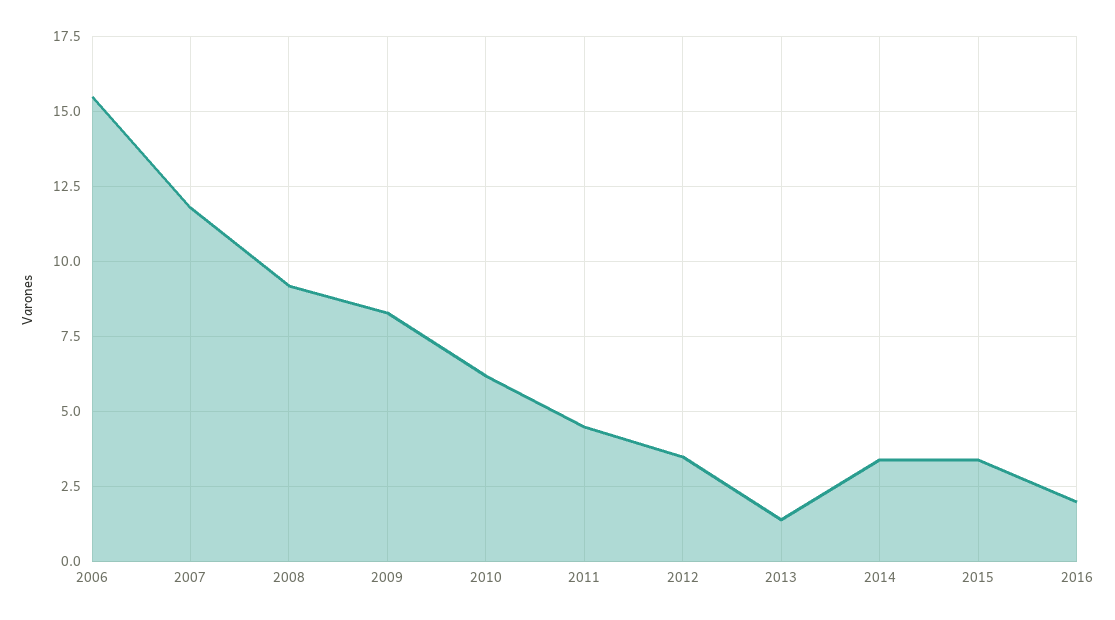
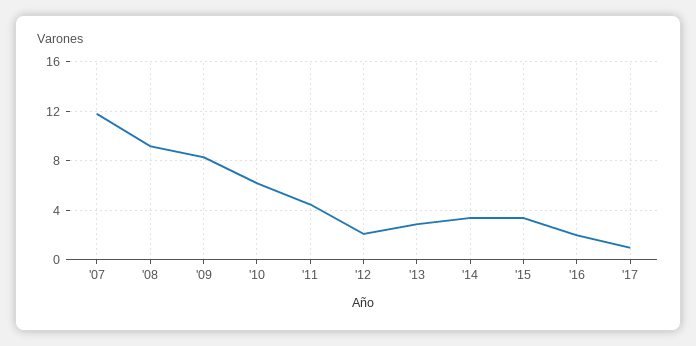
2006: 15.5 -> none
2012: 3.5 -> 2
2013: 1.5 -> 3
'17: none -> 1

